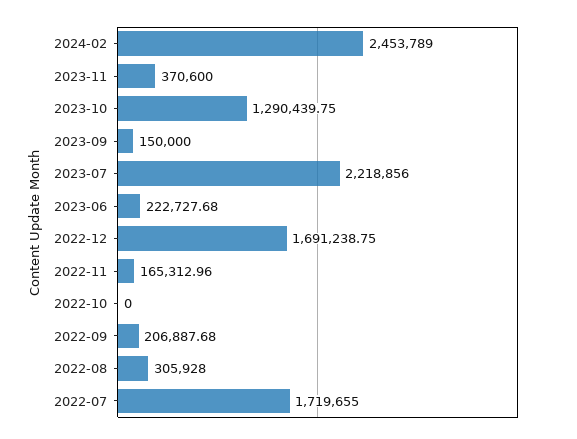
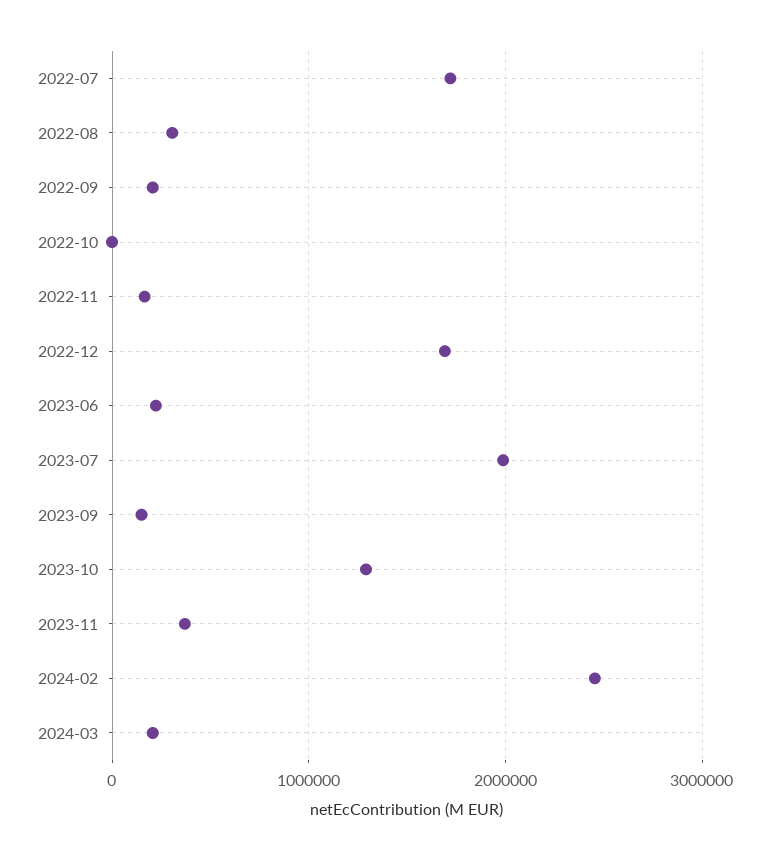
2023-07: 2218856 -> 2000000
2024-03: none -> 200000

